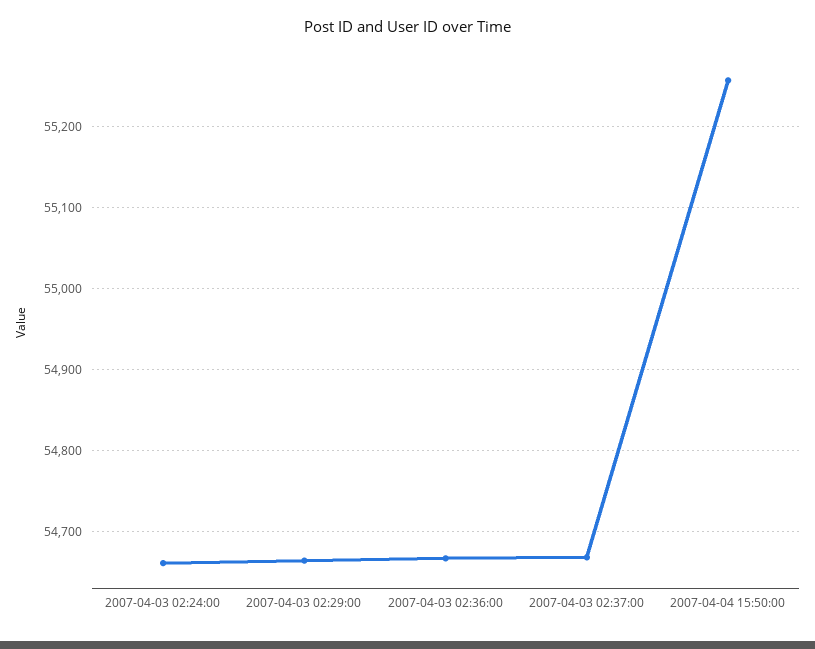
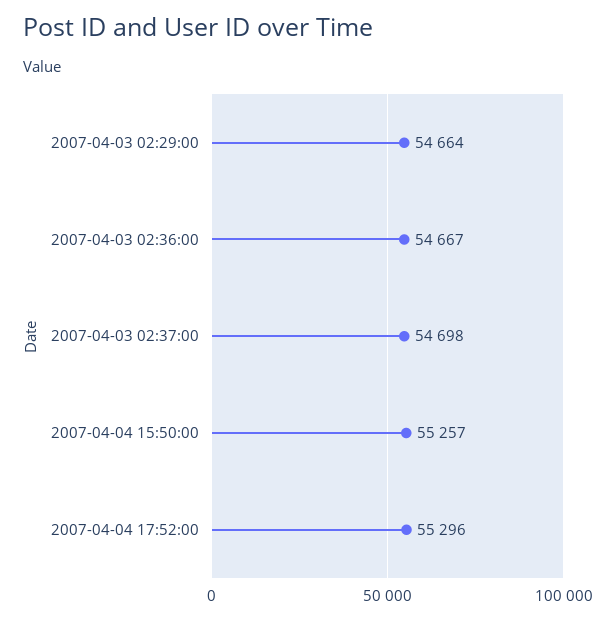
2007-04-03 02:24:00: 54660 -> none
2007-04-03 02:37:00: 54670 -> 54698
2007-04-04 17:52:00: none -> 55296

